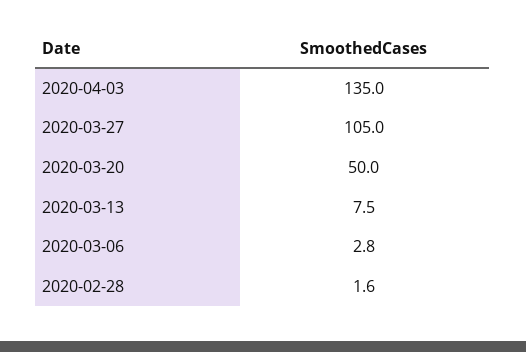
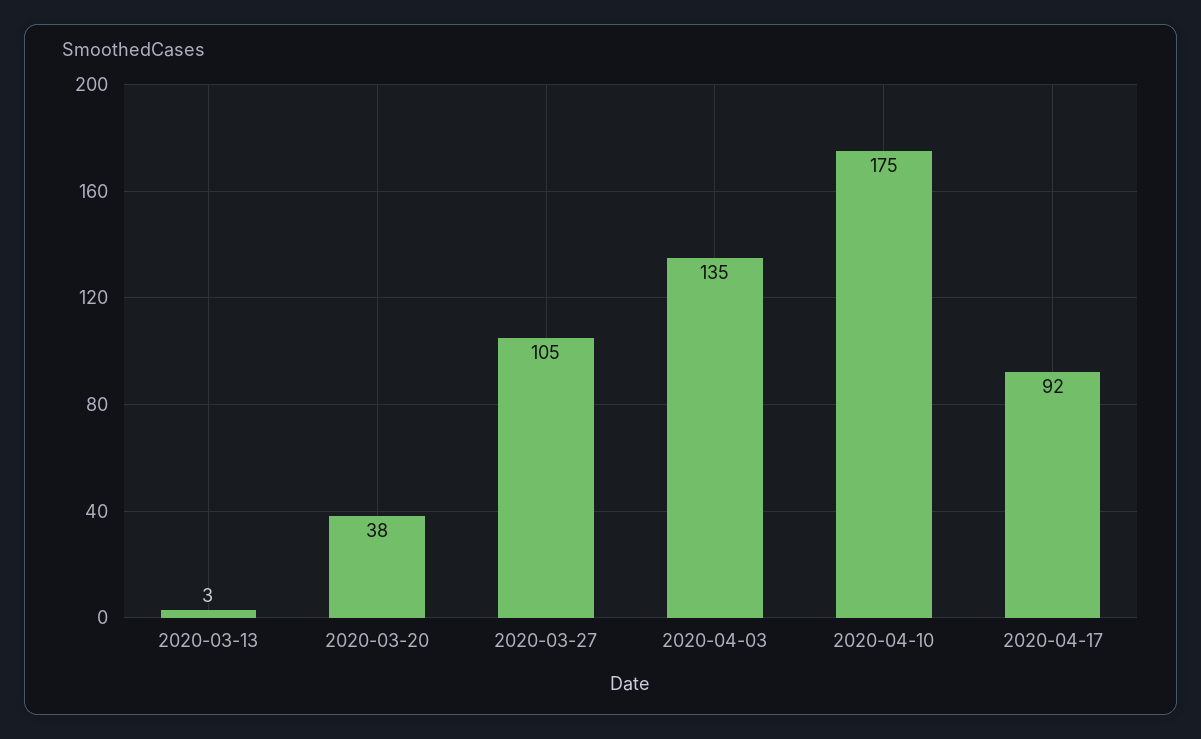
2020-03-20: 50 -> 38
2020-03-13: 7.5 -> 3
2020-03-06: 2.8 -> none
2020-02-28: 1.6 -> none
2020-04-10: none -> 175
2020-04-17: none -> 92

